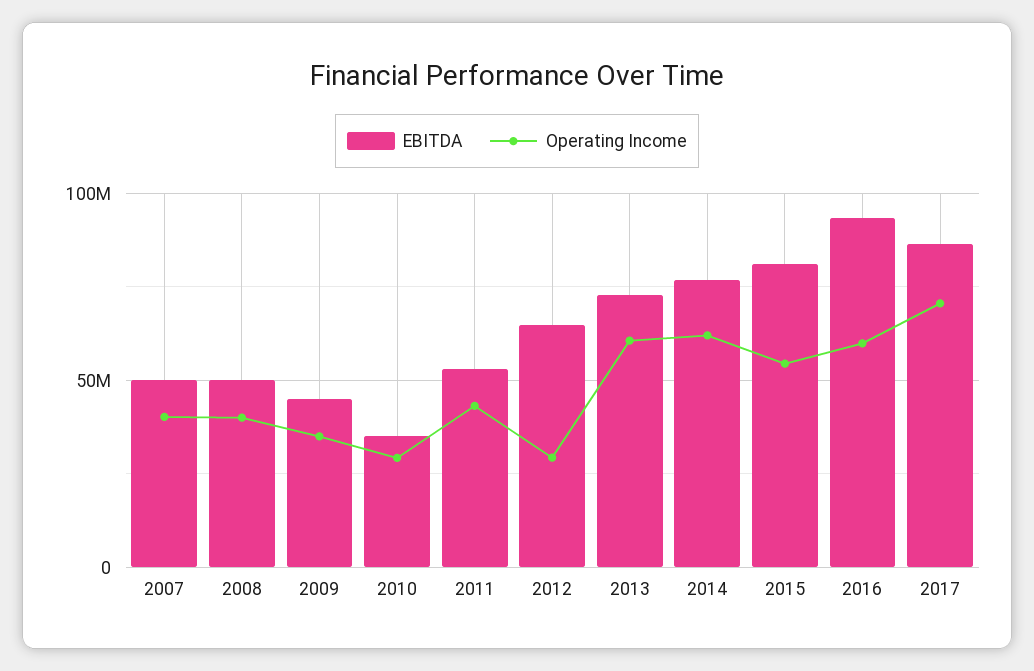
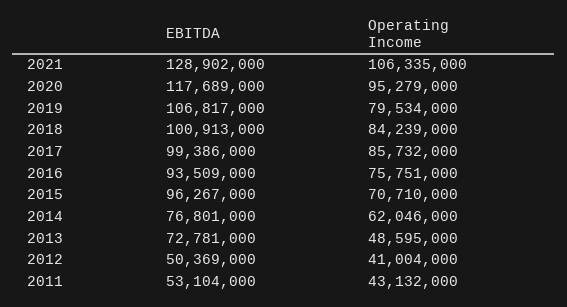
EBITDA, 2007: 50000000 -> none
Operating Income, 2007: 40000000 -> none
EBITDA, 2008: 50000000 -> none
Operating Income, 2008: 40000000 -> none
EBITDA, 2009: 45000000 -> none
Operating Income, 2009: 35000000 -> none
EBITDA, 2010: 35000000 -> none
Operating Income, 2010: 30000000 -> none
EBITDA, 2012: 65000000 -> 50369000
Operating Income, 2012: 30000000 -> 41004000
Operating Income, 2013: 60000000 -> 48595000
EBITDA, 2015: 80000000 -> 96267000
Operating Income, 2015: 55000000 -> 70710000
Operating Income, 2016: 60000000 -> 75751000
EBITDA, 2017: 85000000 -> 99386000
Operating Income, 2017: 70000000 -> 85732000
EBITDA, 2021: none -> 128902000
Operating Income, 2021: none -> 106335000
EBITDA, 2020: none -> 117689000
Operating Income, 2020: none -> 95279000
EBITDA, 2019: none -> 106817000
Operating Income, 2019: none -> 79534000
EBITDA, 2018: none -> 100913000
Operating Income, 2018: none -> 84239000

